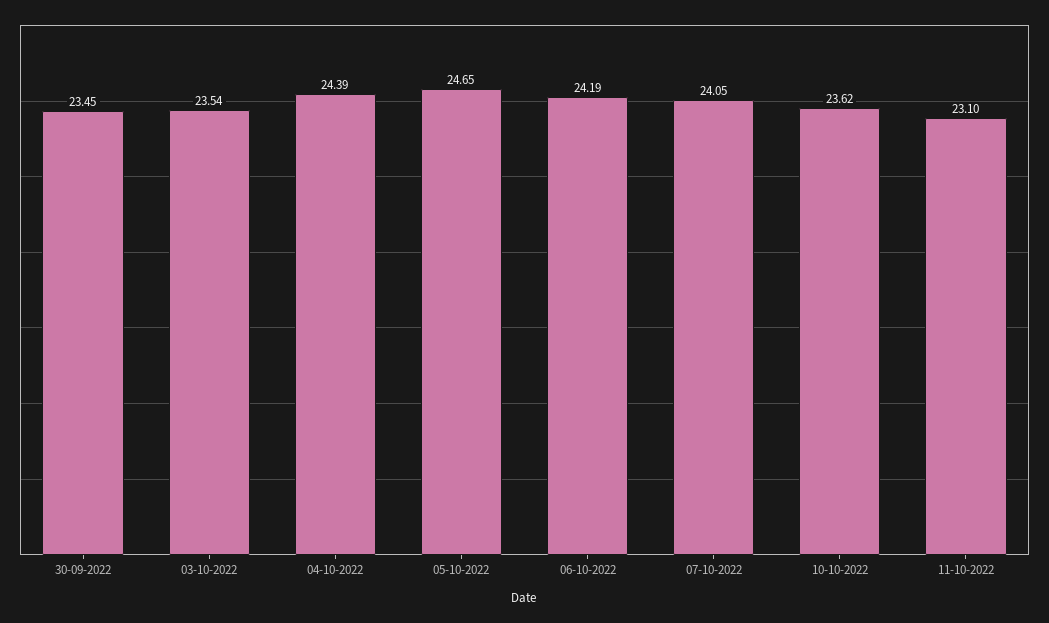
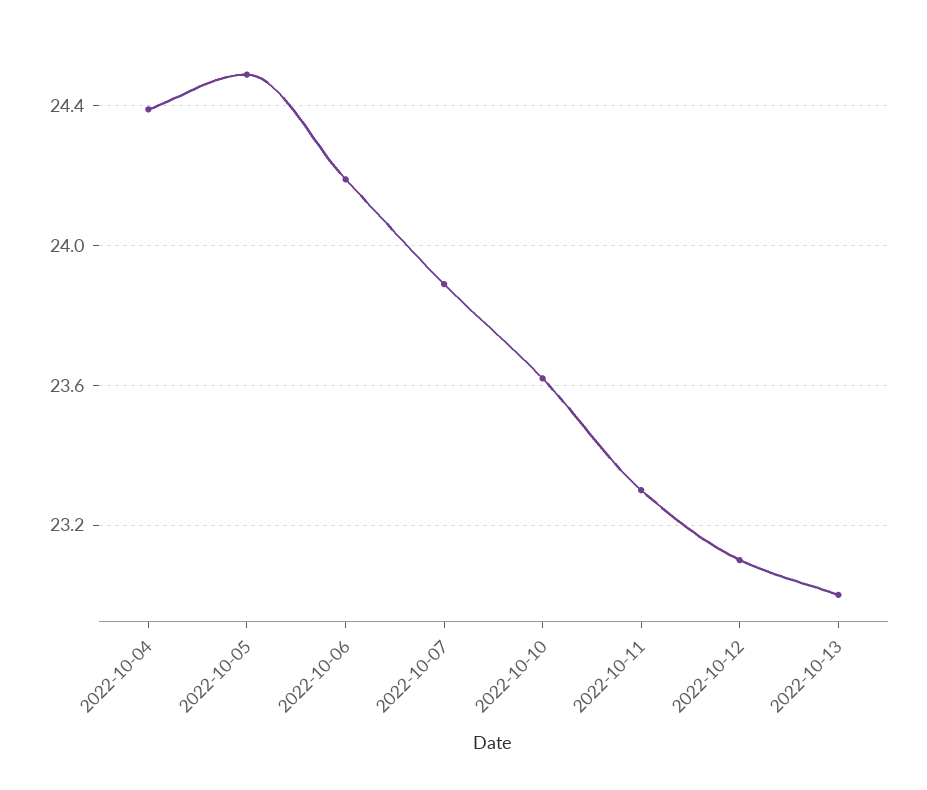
30-09-2022: 23.45 -> none
03-10-2022: 23.54 -> none
05-10-2022: 24.65 -> 24.5
07-10-2022: 24.05 -> 23.9
11-10-2022: 23.1 -> 23.3
2022-10-12: none -> 23.1
2022-10-13: none -> 23

